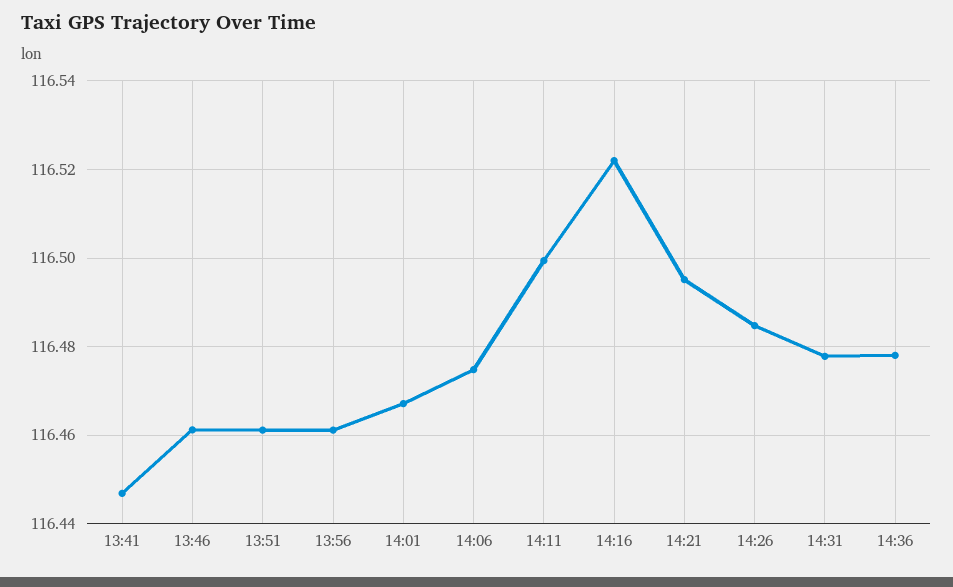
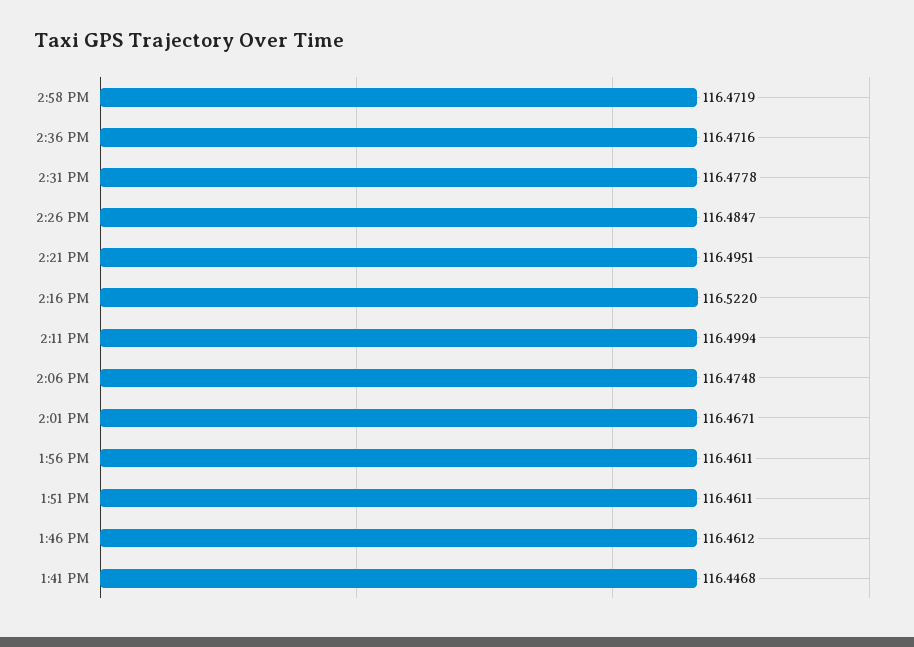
14:36: 116.478 -> 116.4716
2:58 PM: none -> 116.4719

